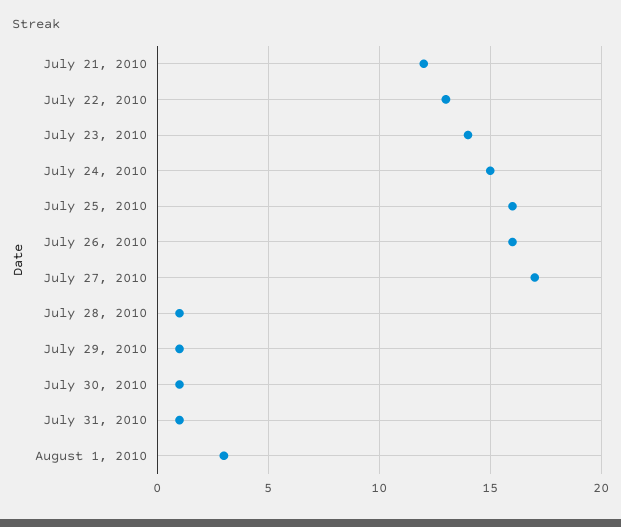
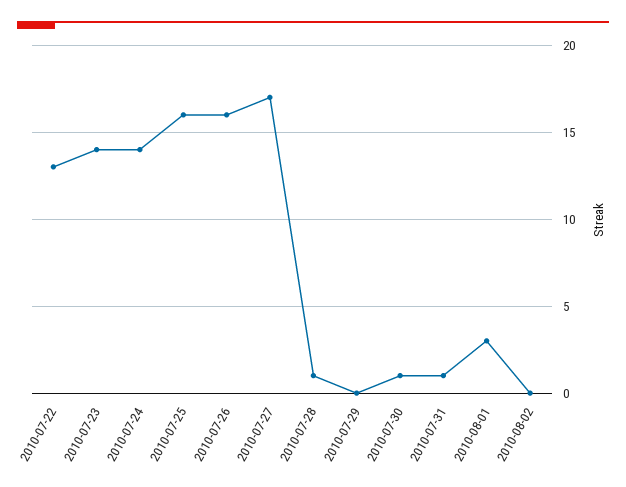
July 21, 2010: 12 -> none
July 24, 2010: 15 -> 14
July 29, 2010: 1 -> 0
2010-08-02: none -> 0

